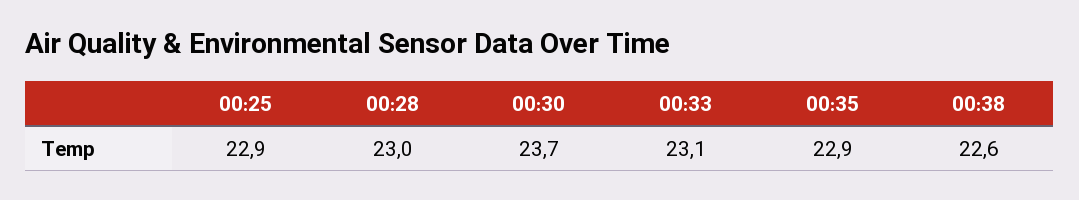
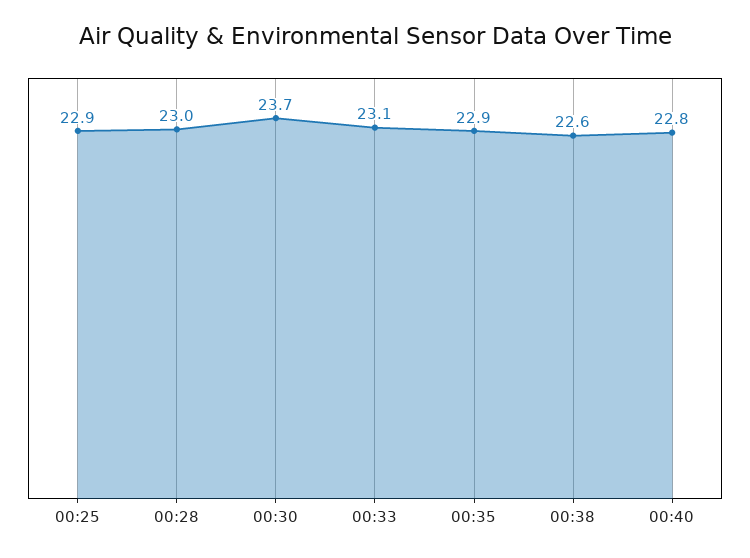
00:40: none -> 22.8

